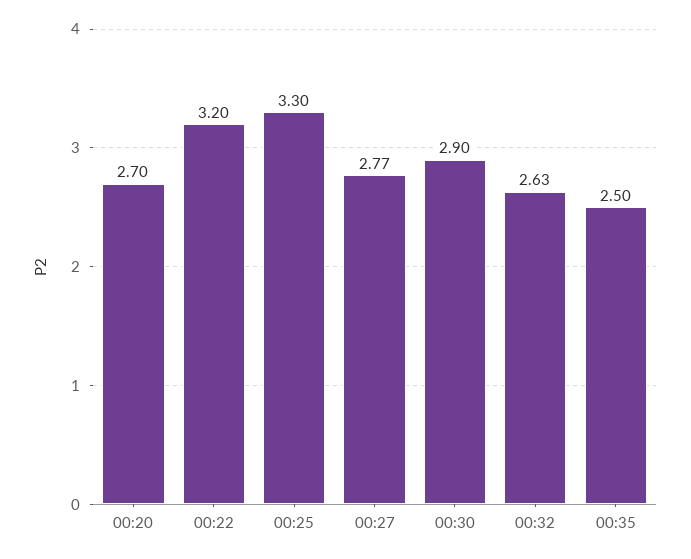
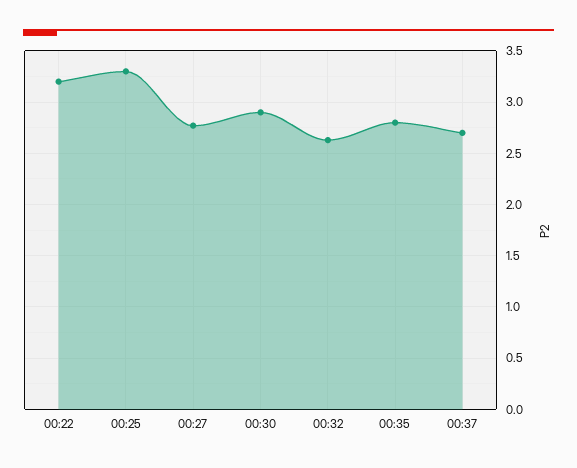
00:20: 2.7 -> none
00:35: 2.5 -> 2.8
00:37: none -> 2.7

